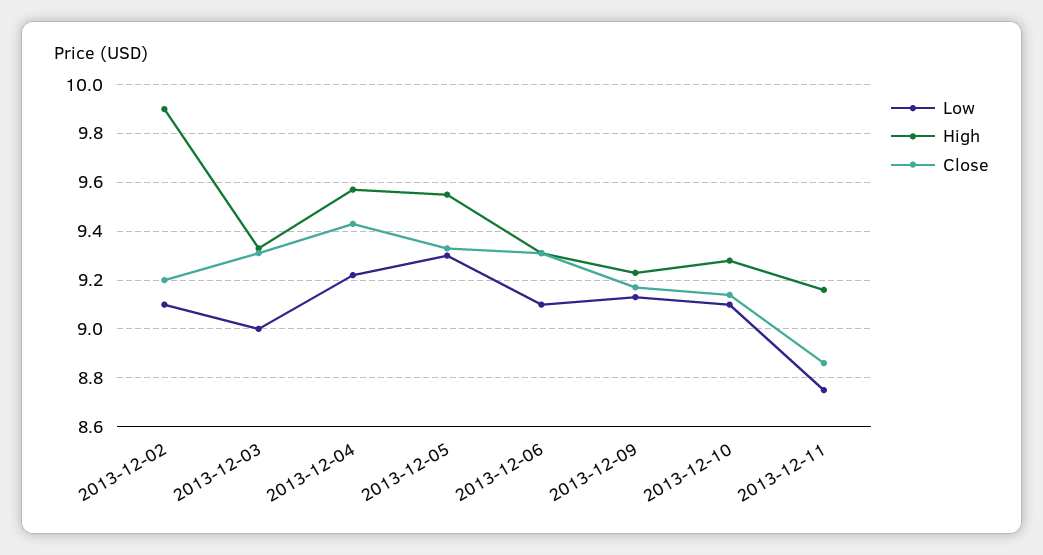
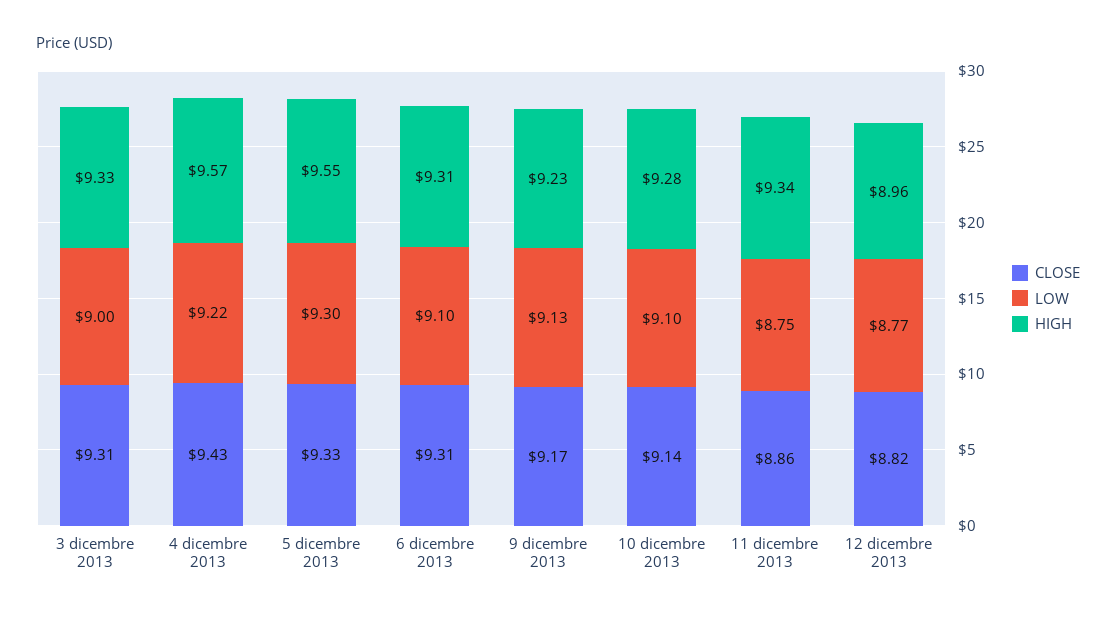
Low, 2013-12-02: 9.1 -> none
High, 2013-12-02: 9.9 -> none
Close, 2013-12-02: 9.2 -> none
High, 2013-12-11: 9.15 -> 9.34
Close, 12 dicembre 2013: none -> 8.82
Low, 12 dicembre 2013: none -> 8.77
High, 12 dicembre 2013: none -> 8.96

